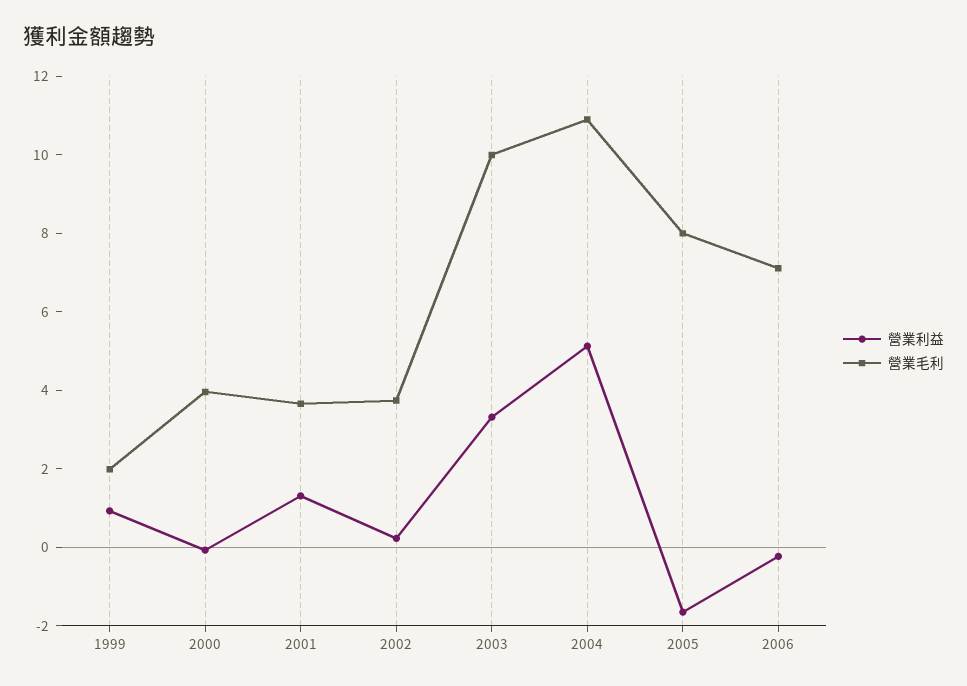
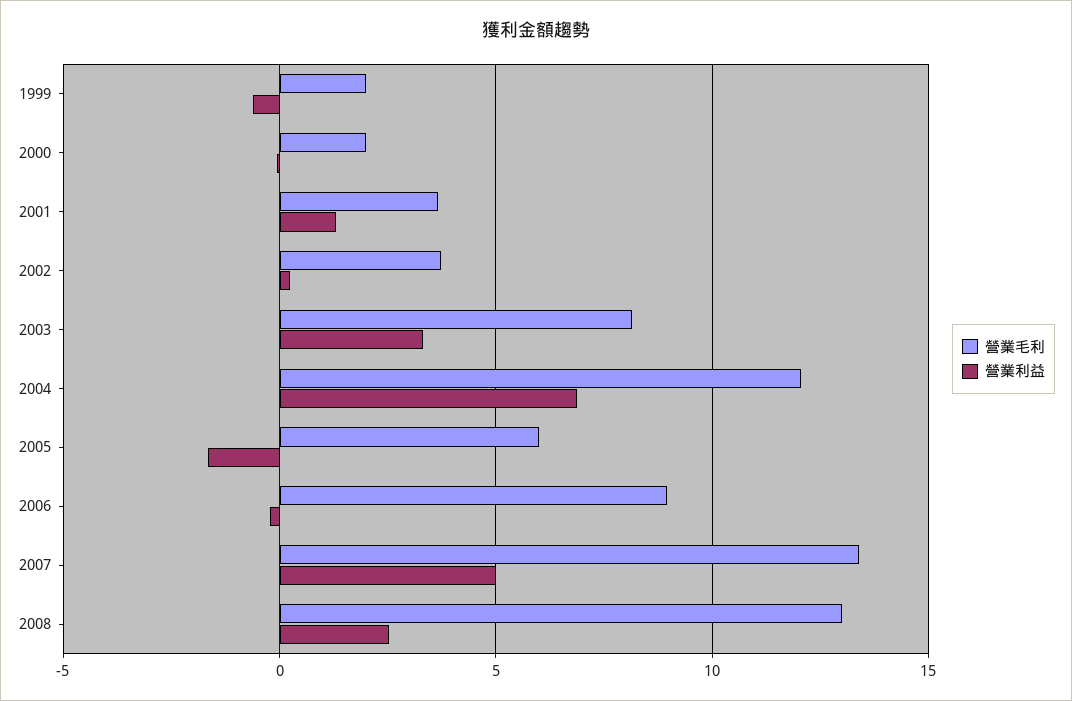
營業利益, 1999: 1 -> -0.5
營業毛利, 2000: 4 -> 2
營業毛利, 2003: 10 -> 8
營業利益, 2004: 5 -> 7
營業毛利, 2004: 11 -> 12
營業毛利, 2005: 8 -> 6
營業毛利, 2006: 7 -> 9
營業毛利, 2007: none -> 13.5
營業利益, 2007: none -> 5
營業毛利, 2008: none -> 13
營業利益, 2008: none -> 2.5

